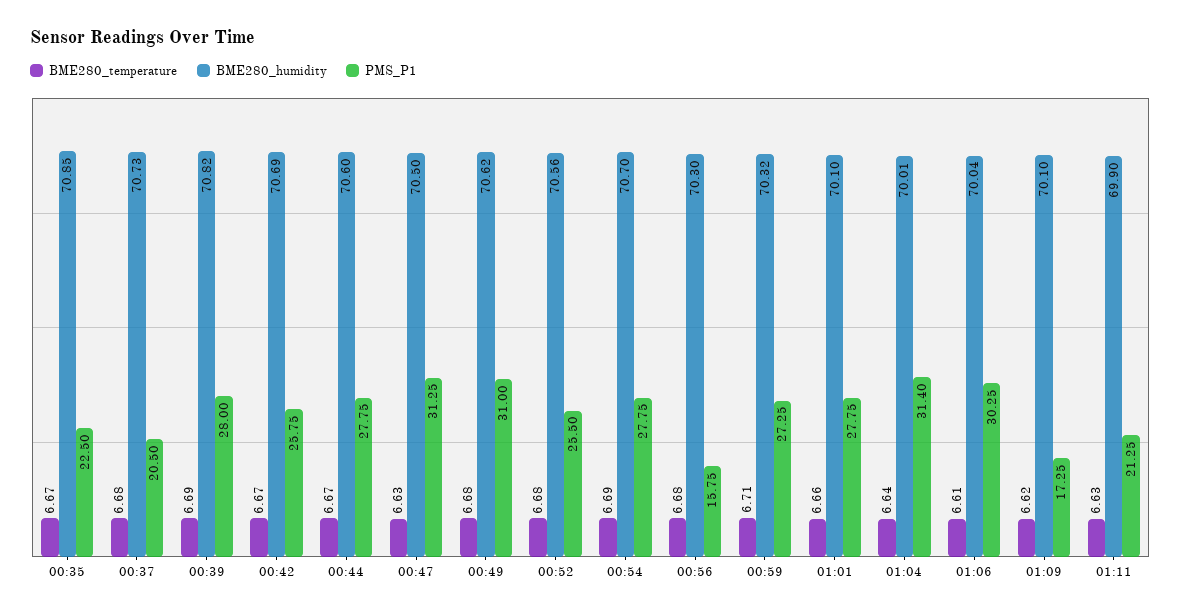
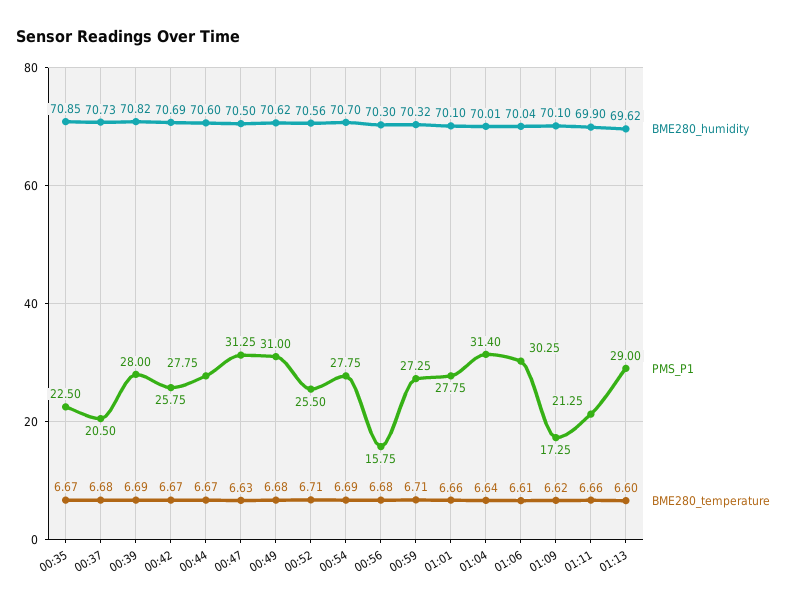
BME280_temperature, 00:52: 6.68 -> 6.71
BME280_temperature, 01:11: 6.63 -> 6.66
BME280_humidity, 01:13: none -> 69.62
PMS_P1, 01:13: none -> 29
BME280_temperature, 01:13: none -> 6.6

